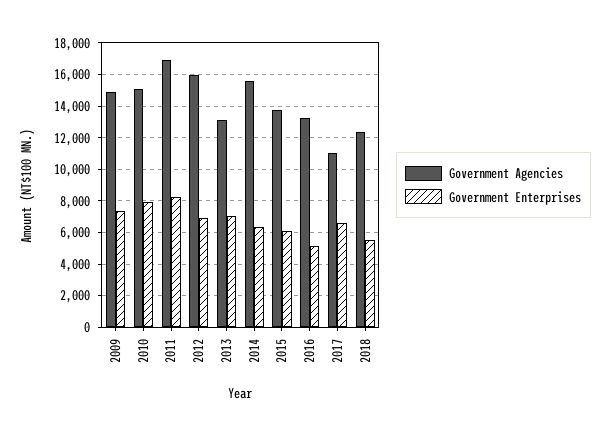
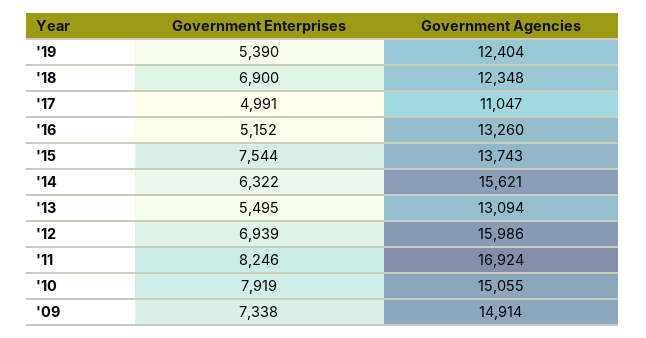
Government Enterprises, 2013: 7000 -> 5495
Government Enterprises, 2015: 6000 -> 7544
Government Enterprises, 2017: 6500 -> 4991
Government Enterprises, 2018: 5500 -> 6900
Government Enterprises, '19: none -> 5390
Government Agencies, '19: none -> 12404

